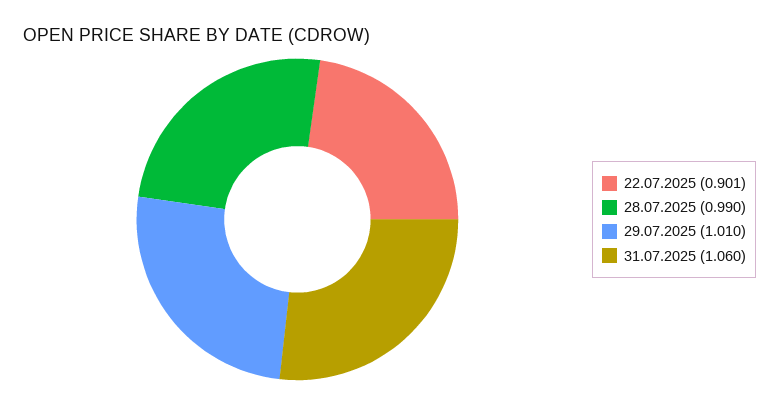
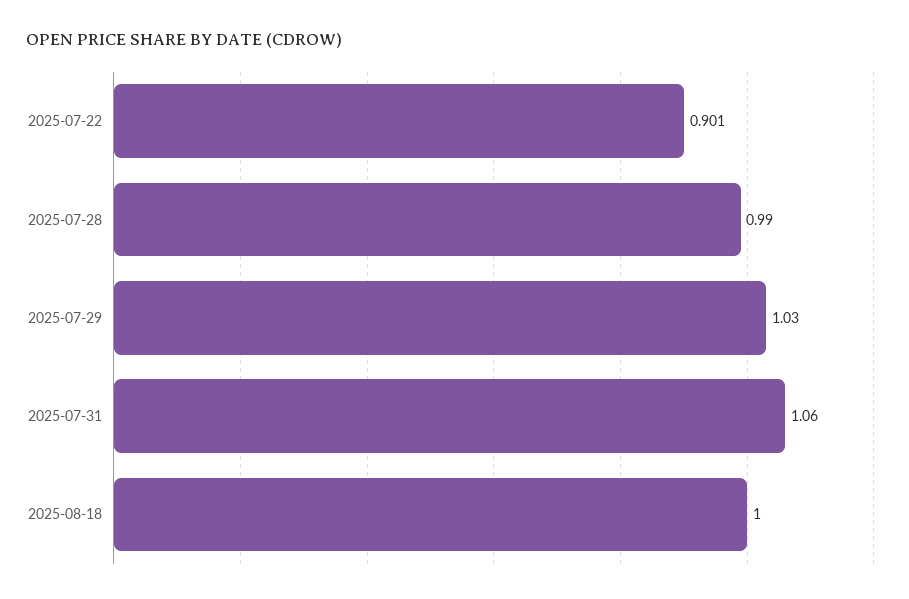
29.07.2025: 1.01 -> 1.03
2025-08-18: none -> 1

